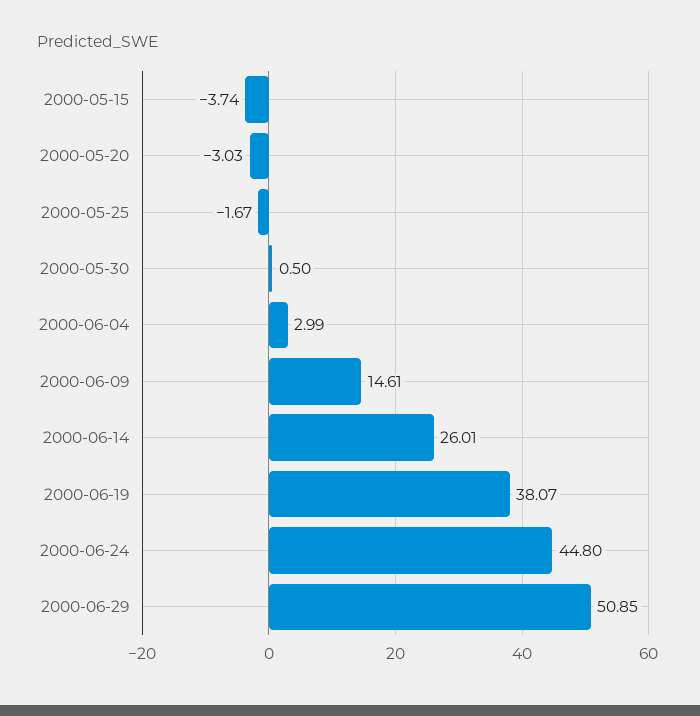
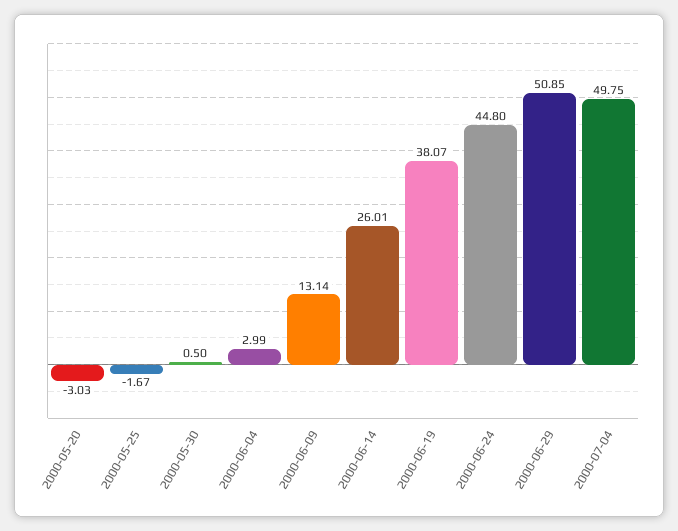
2000-05-15: -3.74 -> none
2000-06-09: 14.61 -> 13.14
2000-07-04: none -> 49.75

